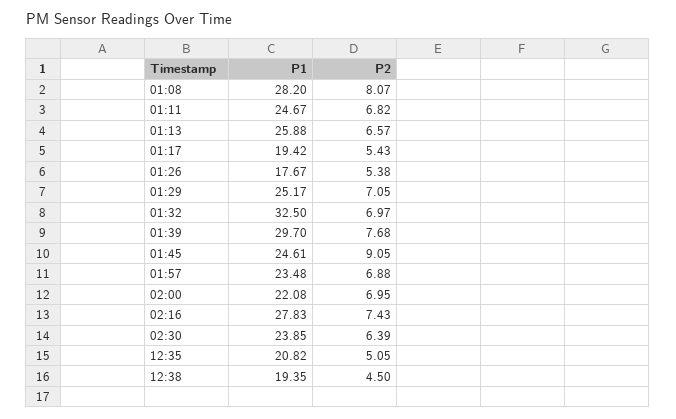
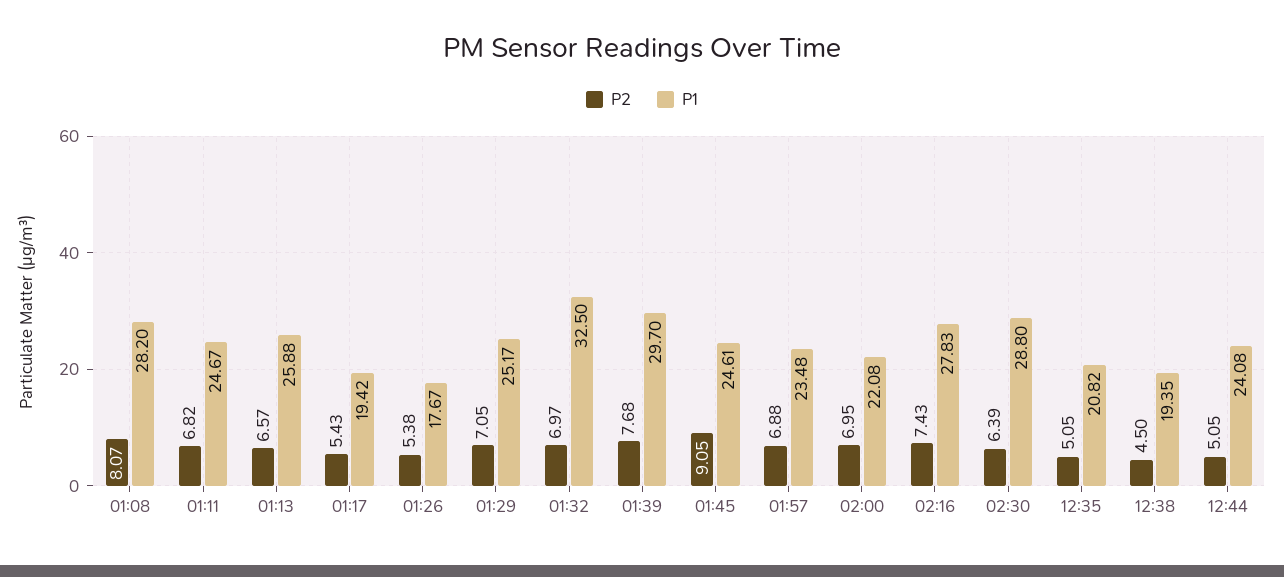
P1, 02:30: 23.85 -> 28.8
P2, 12:44: none -> 5.05
P1, 12:44: none -> 24.08

